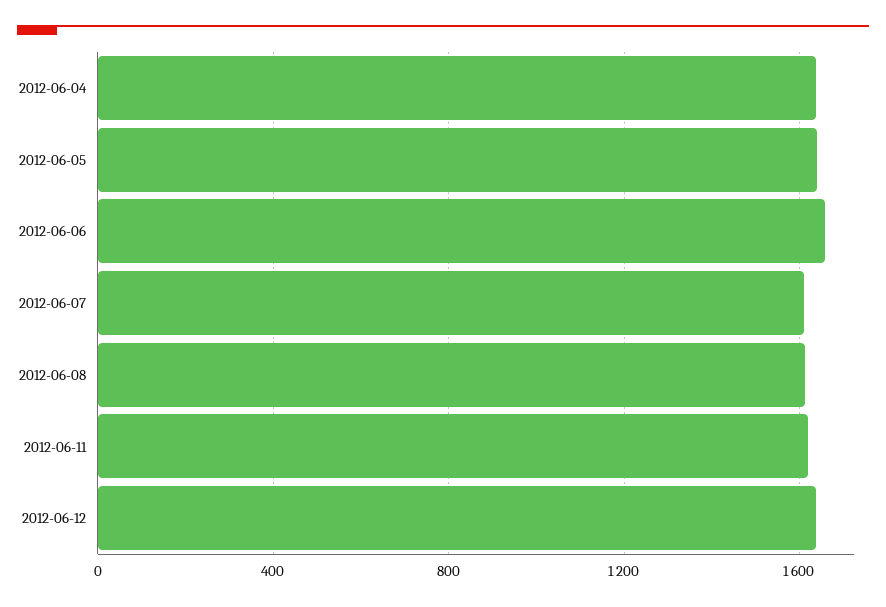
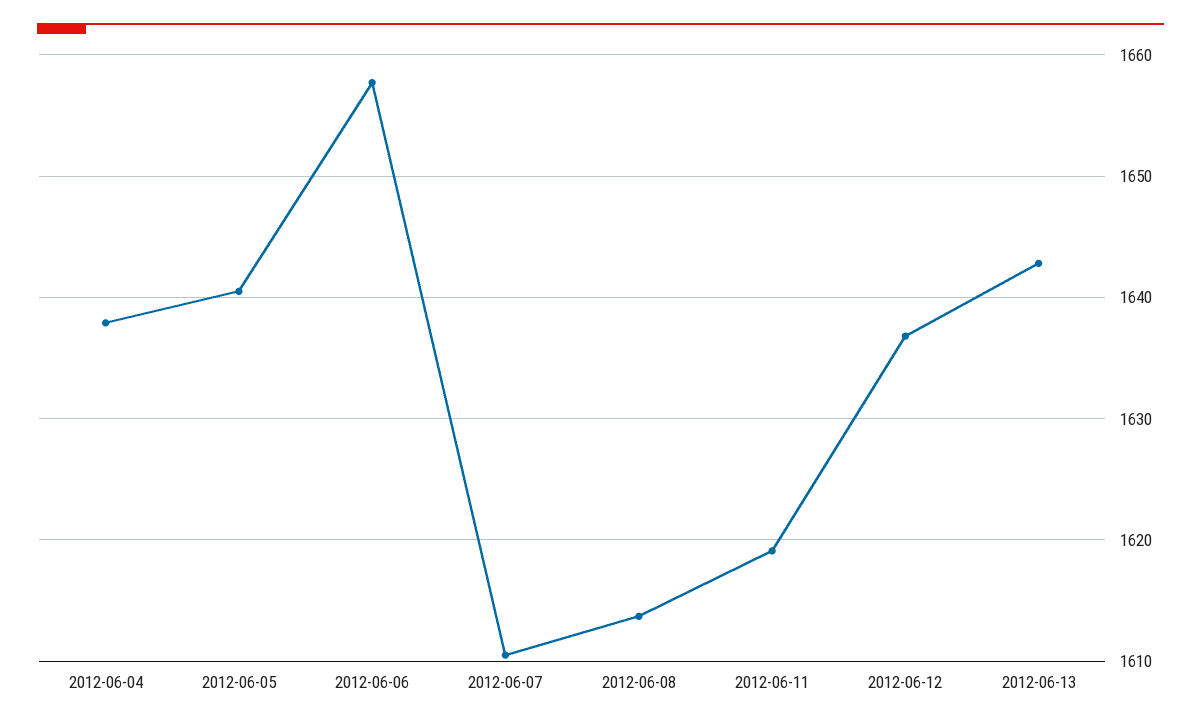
2012-06-13: none -> 1643

